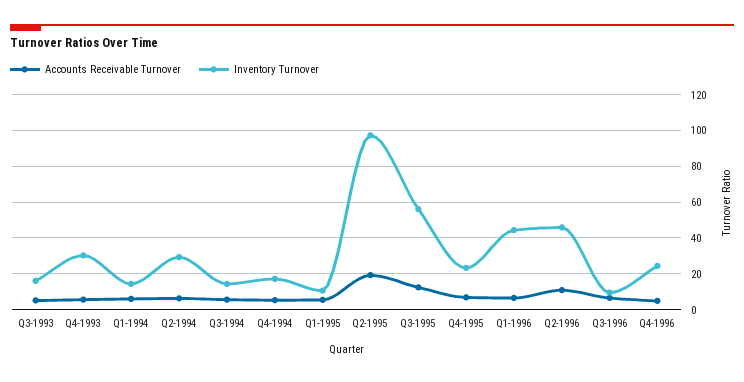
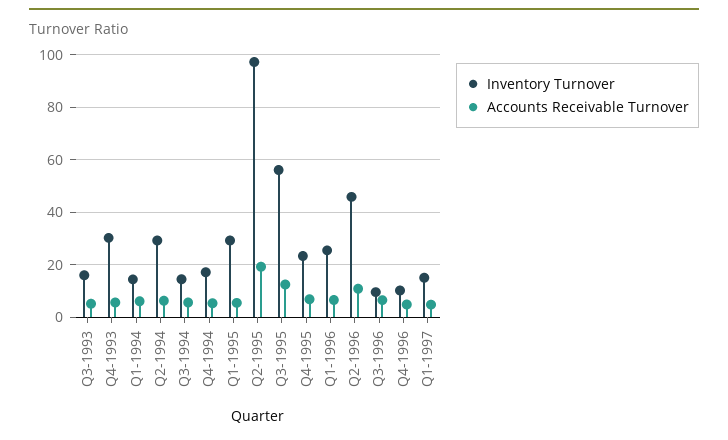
Inventory Turnover, Q1-1995: 10 -> 30
Inventory Turnover, Q1-1996: 45 -> 25
Inventory Turnover, Q4-1996: 25 -> 10
Inventory Turnover, Q1-1997: none -> 15
Accounts Receivable Turnover, Q1-1997: none -> 5

